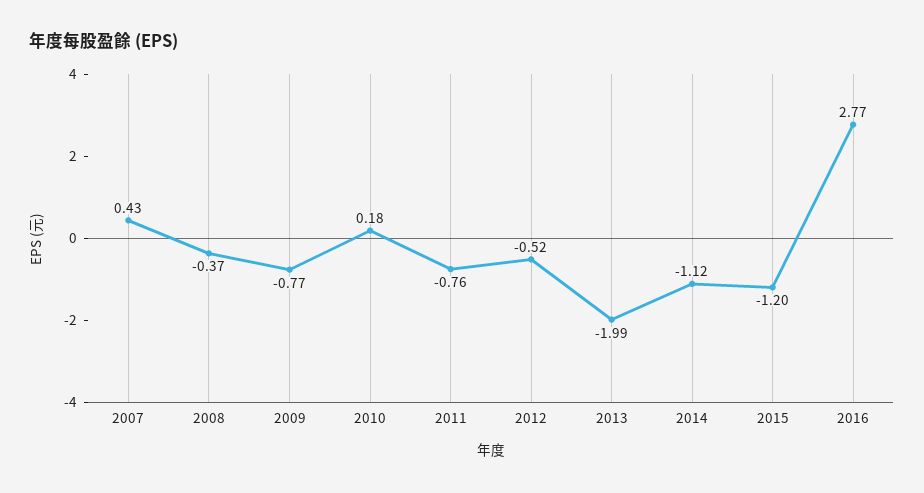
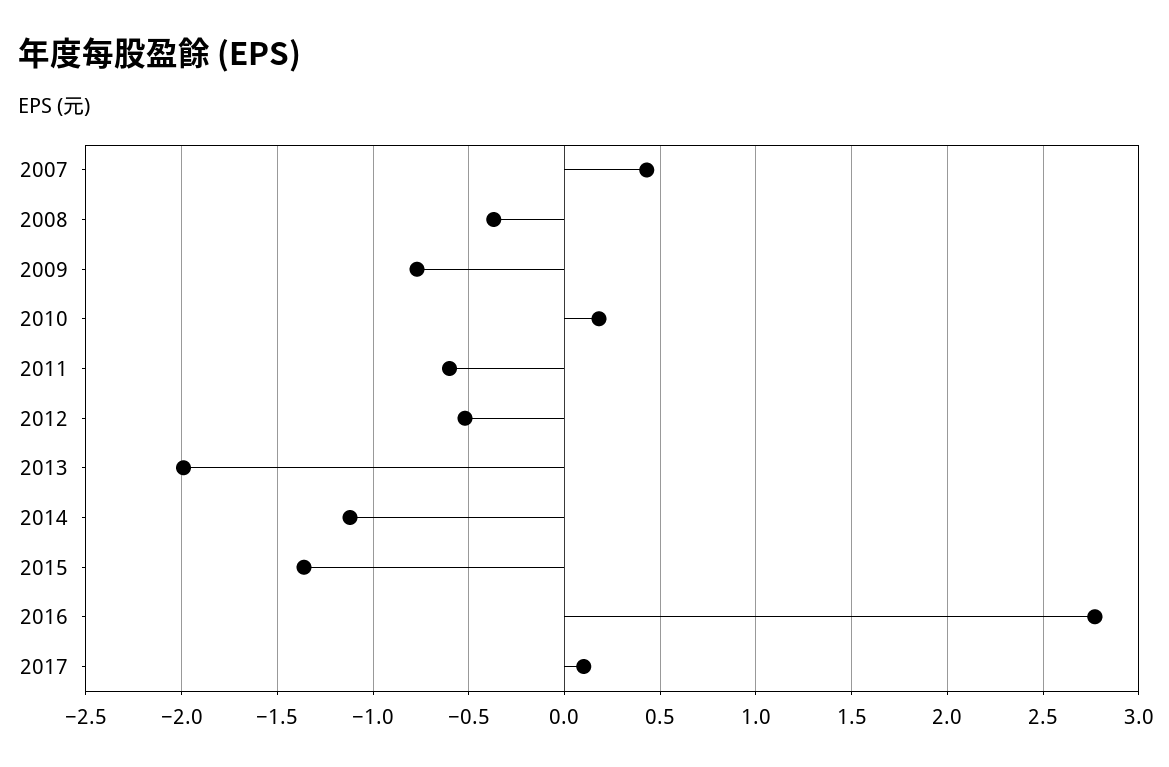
2011: -0.76 -> -0.6
2015: -1.2 -> -1.35
2017: none -> 0.1

